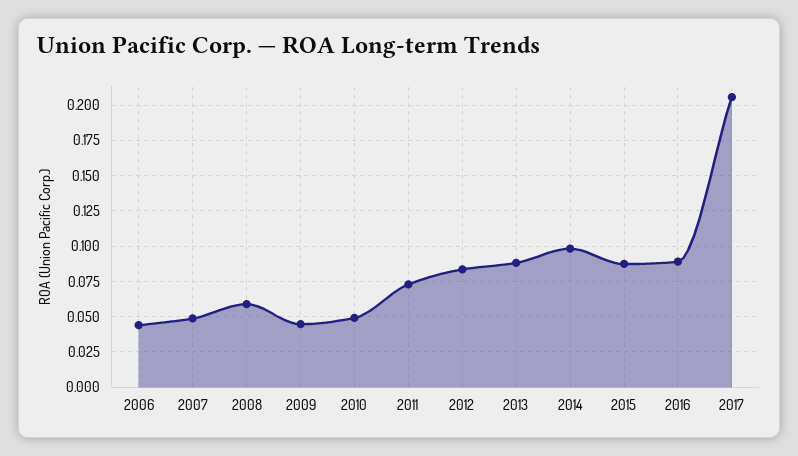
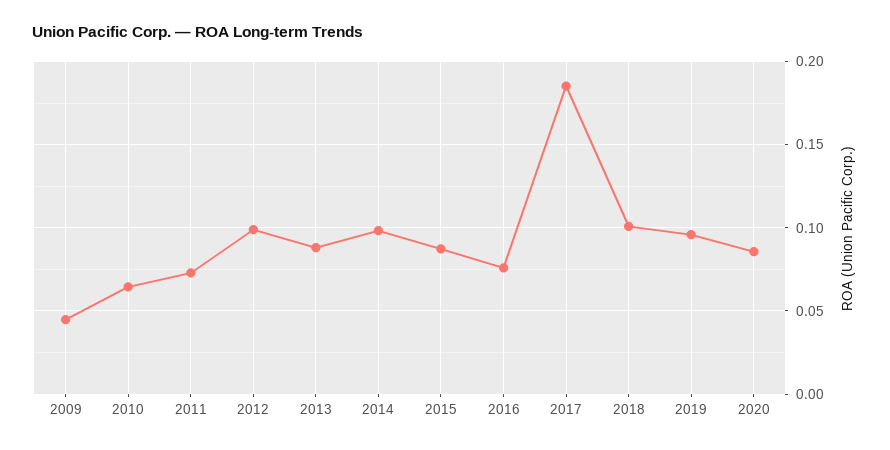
2006: 0.045 -> none
2007: 0.05 -> none
2008: 0.06 -> none
2010: 0.05 -> 0.065
2012: 0.085 -> 0.1
2016: 0.09 -> 0.075
2017: 0.205 -> 0.185
2018: none -> 0.1
2019: none -> 0.095
2020: none -> 0.085

